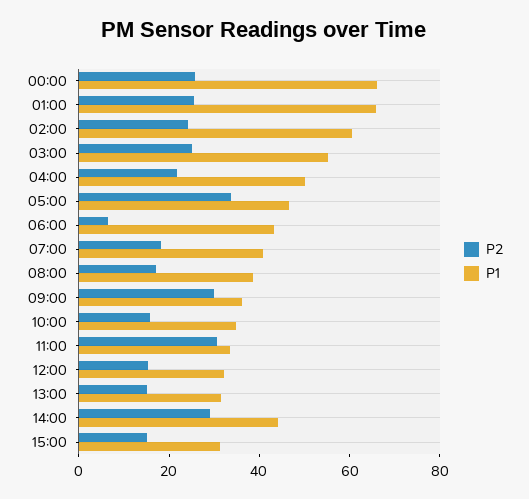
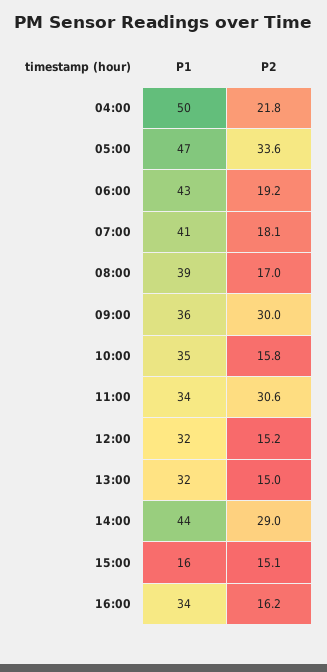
P2, 00:00: 25 -> none
P1, 00:00: 65 -> none
P2, 01:00: 25 -> none
P1, 01:00: 65 -> none
P2, 02:00: 25 -> none
P1, 02:00: 60 -> none
P2, 03:00: 25 -> none
P1, 03:00: 55 -> none
P2, 06:00: 5 -> 19.2
P1, 15:00: 30 -> 16
P1, 16:00: none -> 34
P2, 16:00: none -> 16.2

